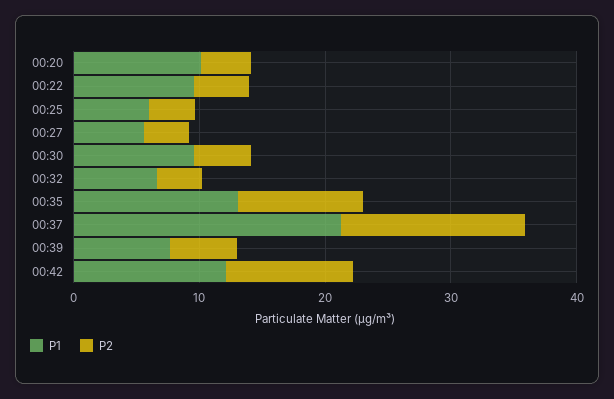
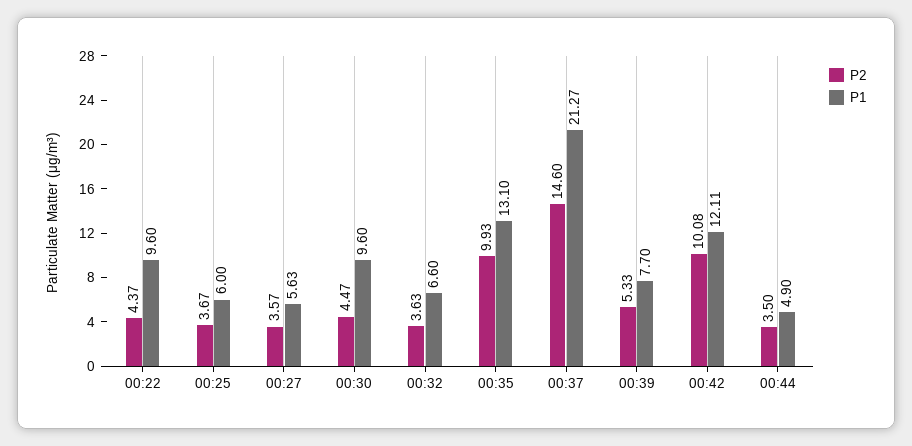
P1, 00:20: 10 -> none
P2, 00:20: 4 -> none
P2, 00:44: none -> 3.5
P1, 00:44: none -> 4.9

